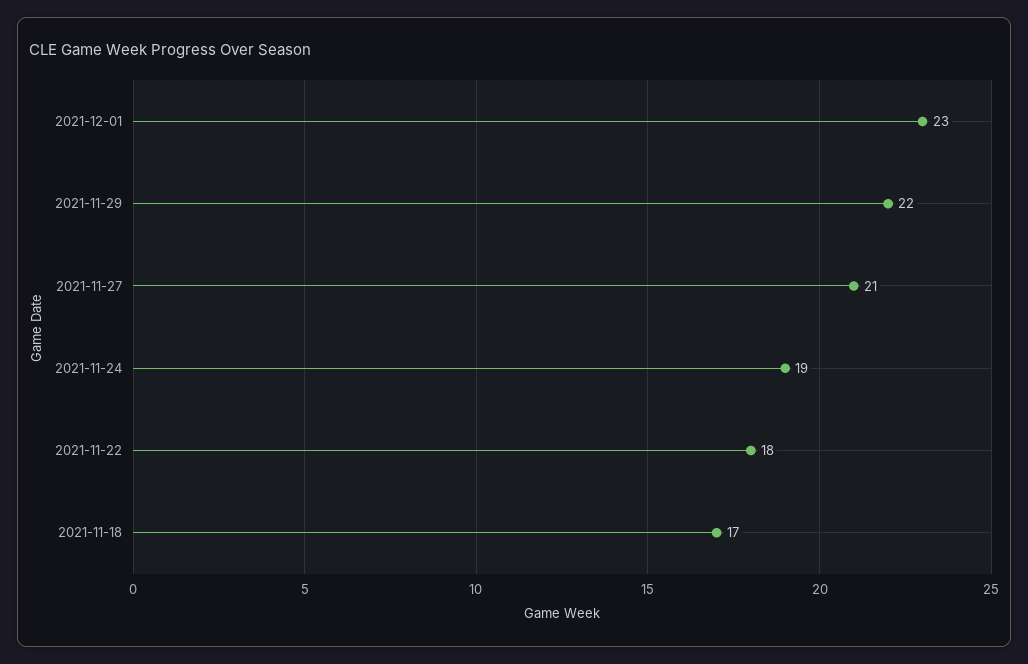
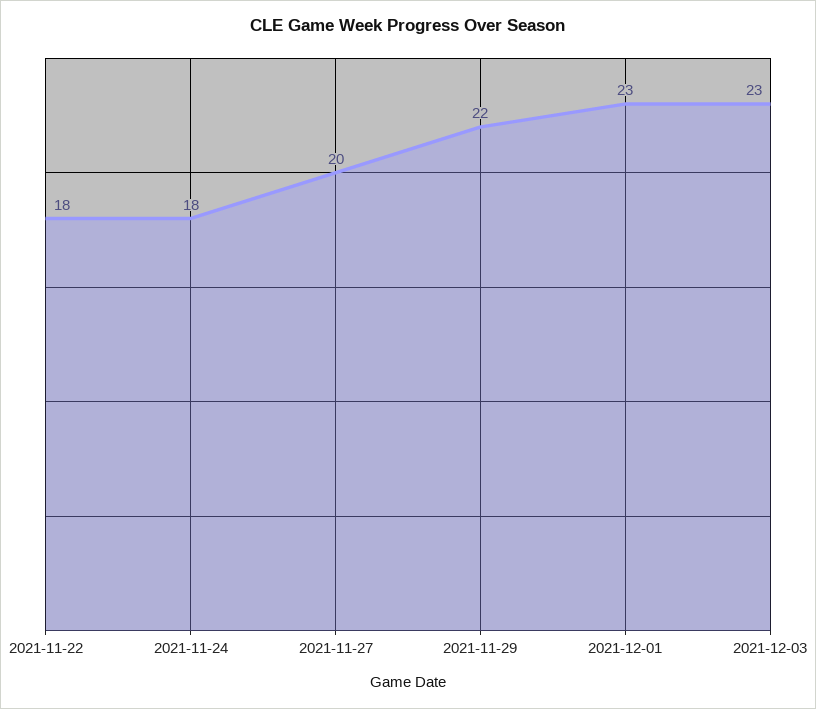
2021-11-27: 21 -> 20
2021-11-24: 19 -> 18
2021-11-18: 17 -> none
2021-12-03: none -> 23

